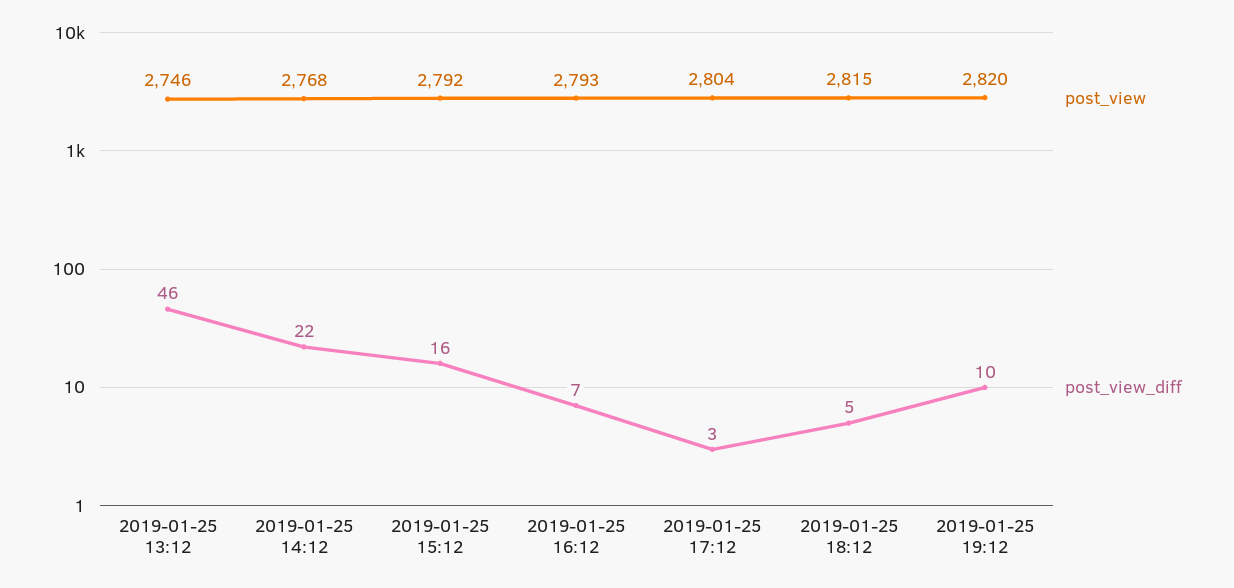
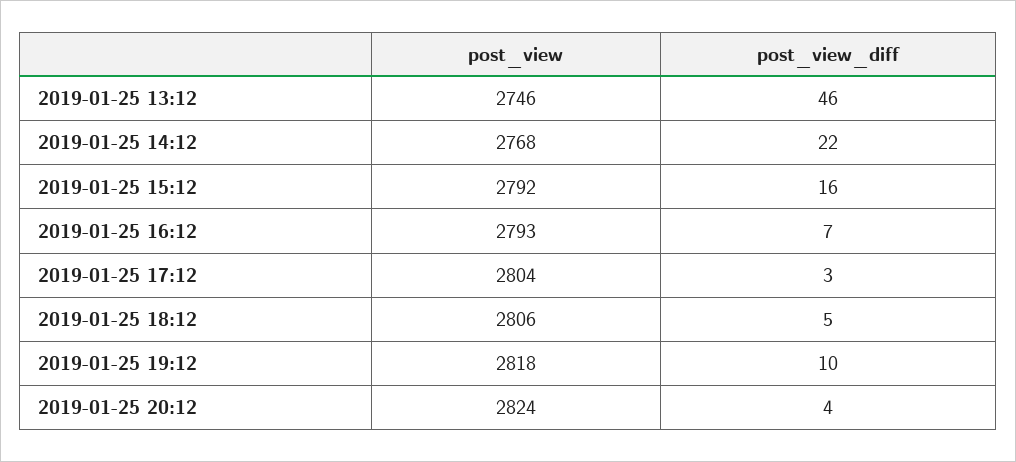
post_view, 2019-01-25 18:12: 2815 -> 2806
post_view, 2019-01-25 19:12: 2820 -> 2818
post_view, 2019-01-25 20:12: none -> 2824
post_view_diff, 2019-01-25 20:12: none -> 4

